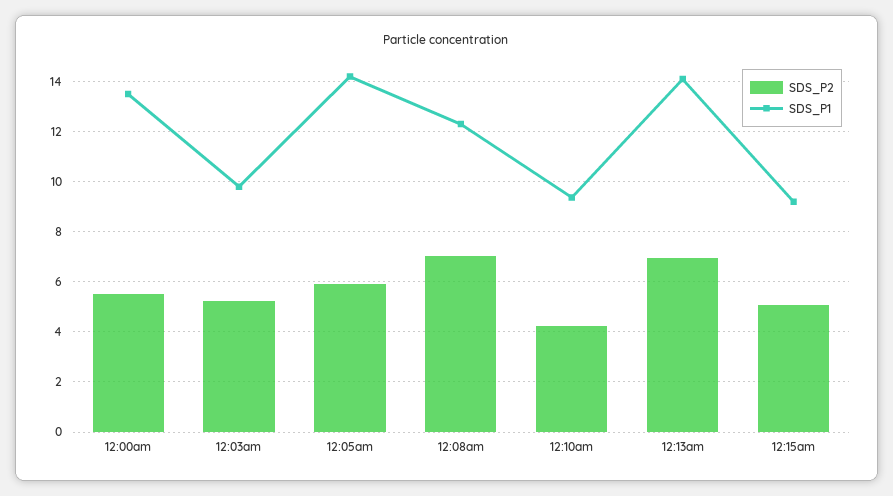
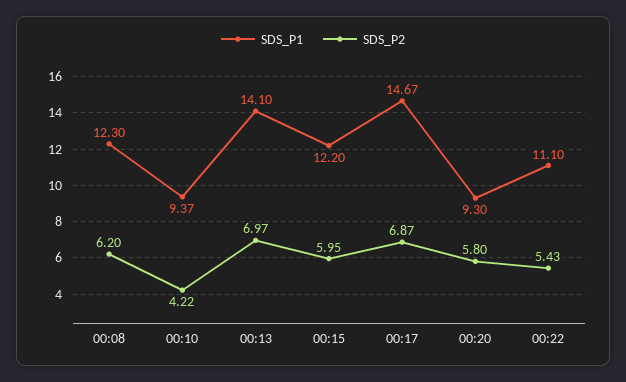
SDS_P2, 12:00am: 5.5 -> none
SDS_P1, 12:00am: 13.5 -> none
SDS_P2, 12:03am: 5.25 -> none
SDS_P1, 12:03am: 9.75 -> none
SDS_P2, 12:05am: 6 -> none
SDS_P1, 12:05am: 14.25 -> none
SDS_P2, 12:08am: 7 -> 6.2
SDS_P2, 12:15am: 5 -> 5.95
SDS_P1, 12:15am: 9.25 -> 12.2
SDS_P1, 00:17: none -> 14.67
SDS_P2, 00:17: none -> 6.87
SDS_P1, 00:20: none -> 9.3
SDS_P2, 00:20: none -> 5.8
SDS_P1, 00:22: none -> 11.1
SDS_P2, 00:22: none -> 5.43

